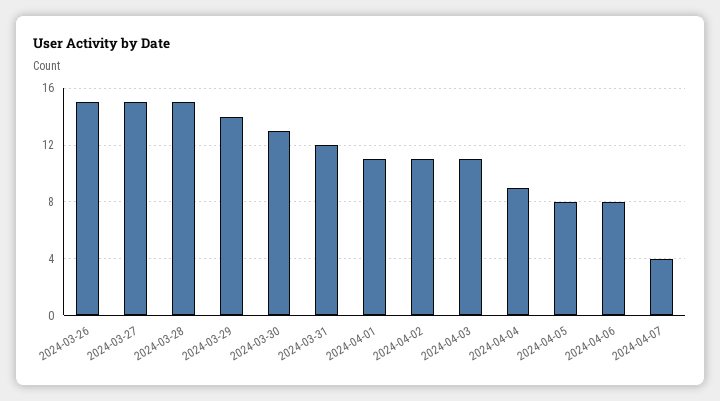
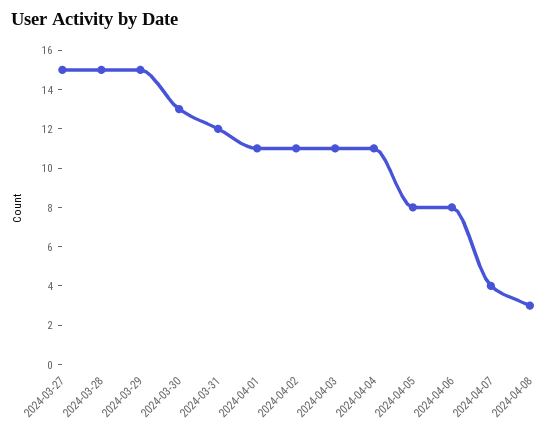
2024-03-26: 15 -> none
2024-03-29: 14 -> 15
2024-04-04: 9 -> 11
2024-04-08: none -> 3

